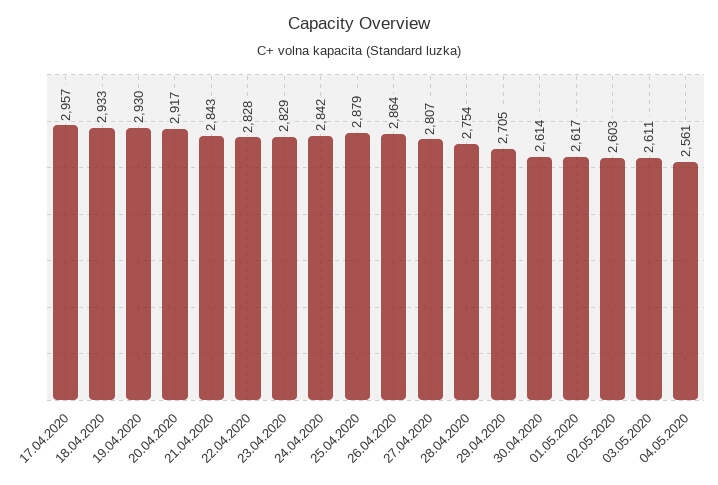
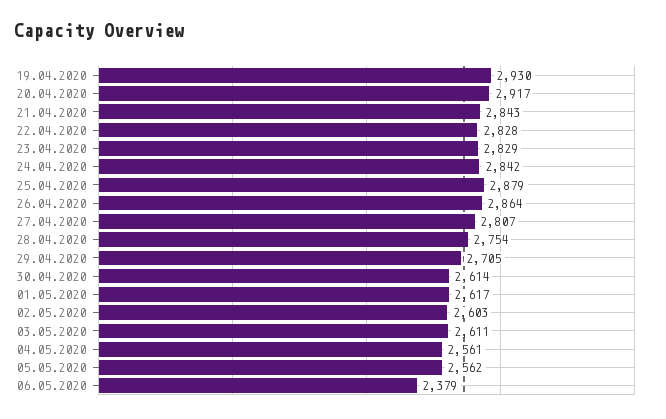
17.04.2020: 2957 -> none
18.04.2020: 2933 -> none
05.05.2020: none -> 2562
06.05.2020: none -> 2379

